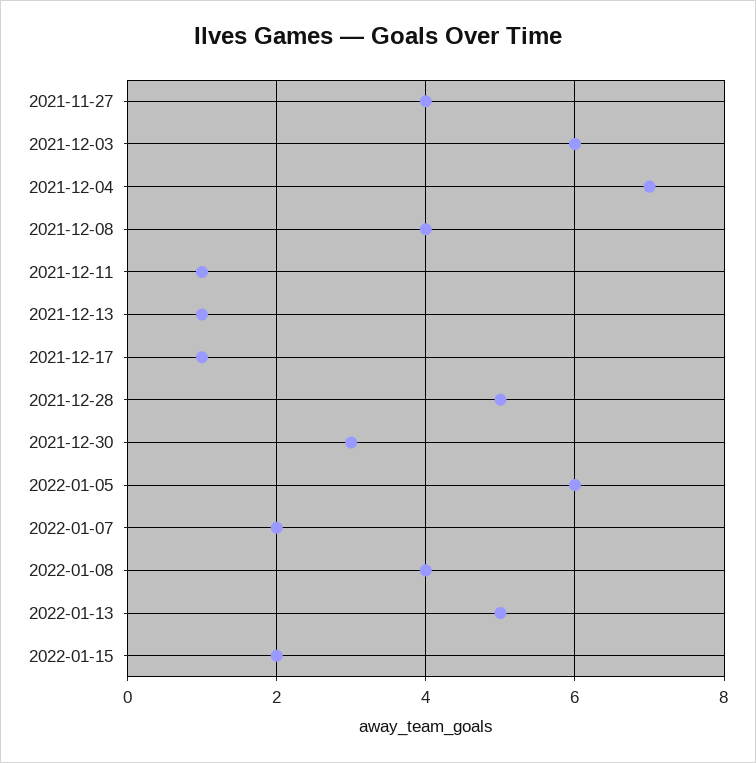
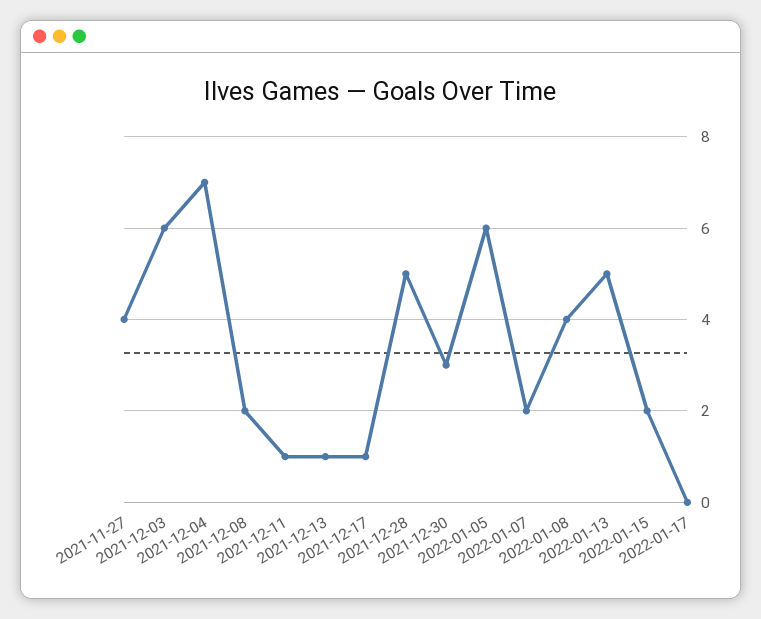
2021-12-08: 4 -> 2
2022-01-17: none -> 0

